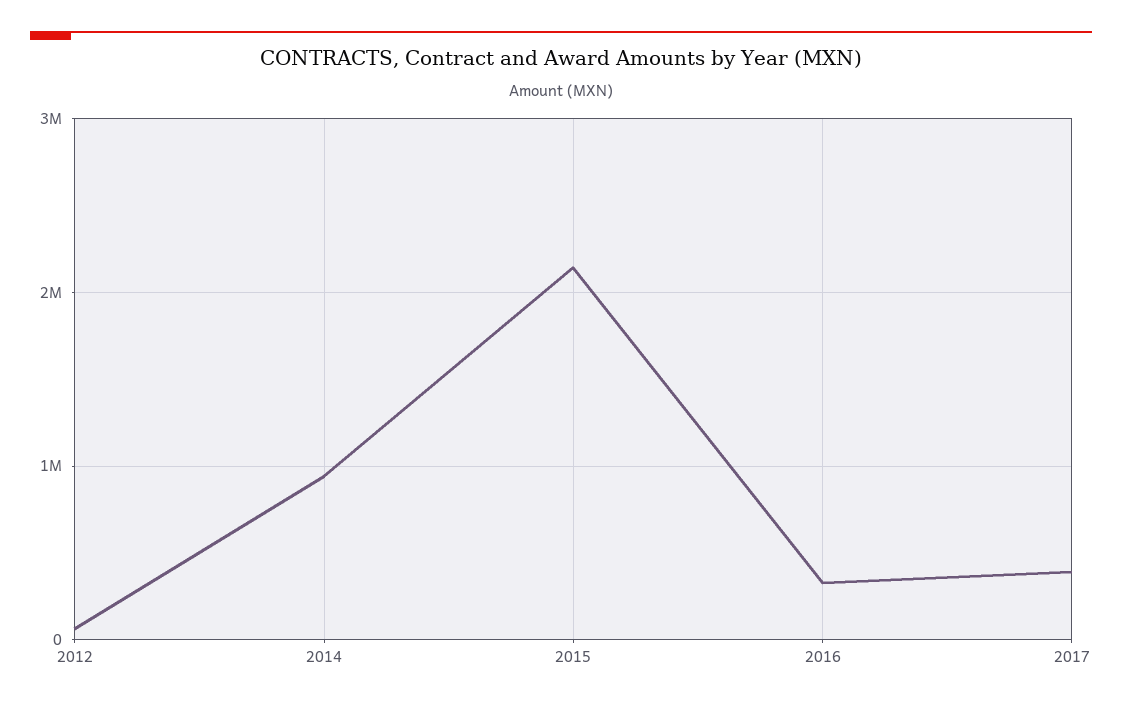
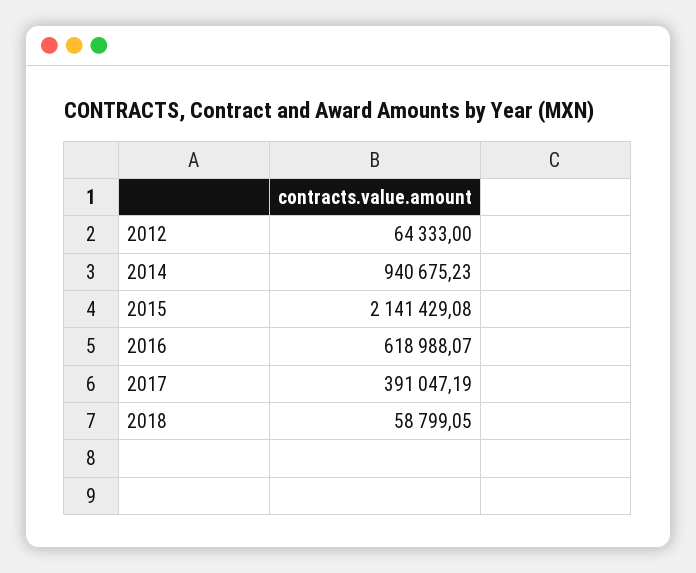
2016: 300000 -> 618988.07
2018: none -> 58799.05

